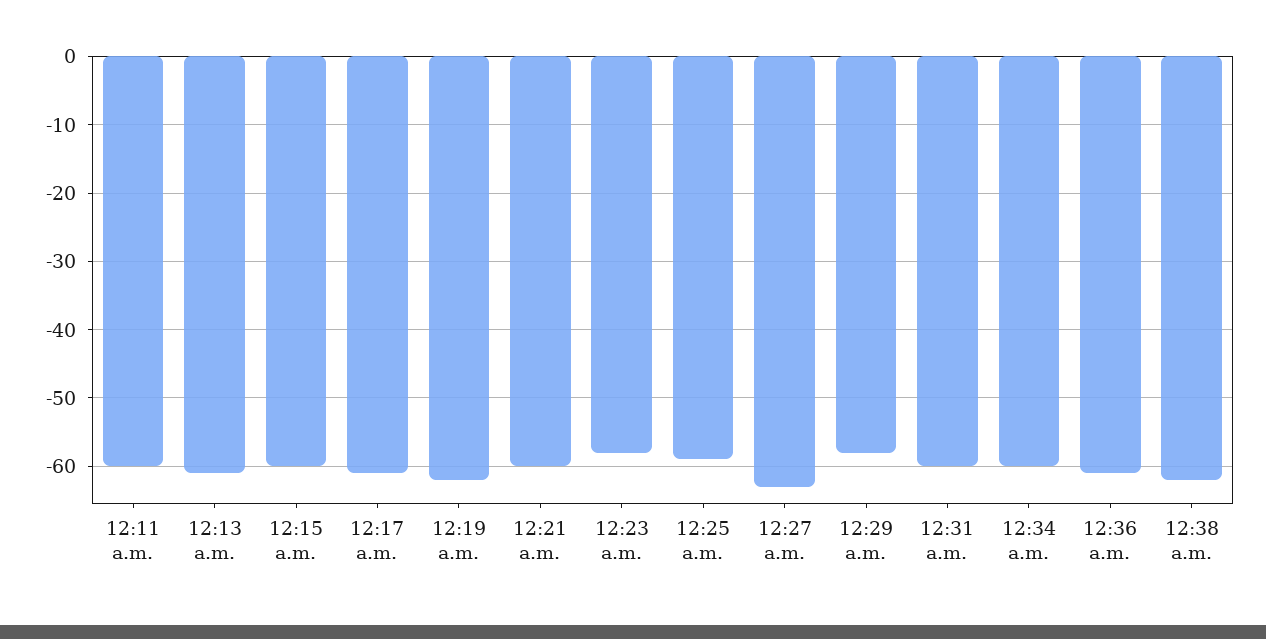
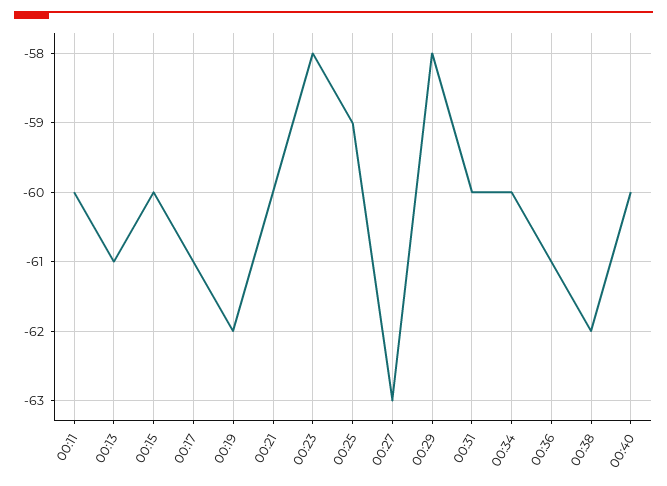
00:40: none -> -60

